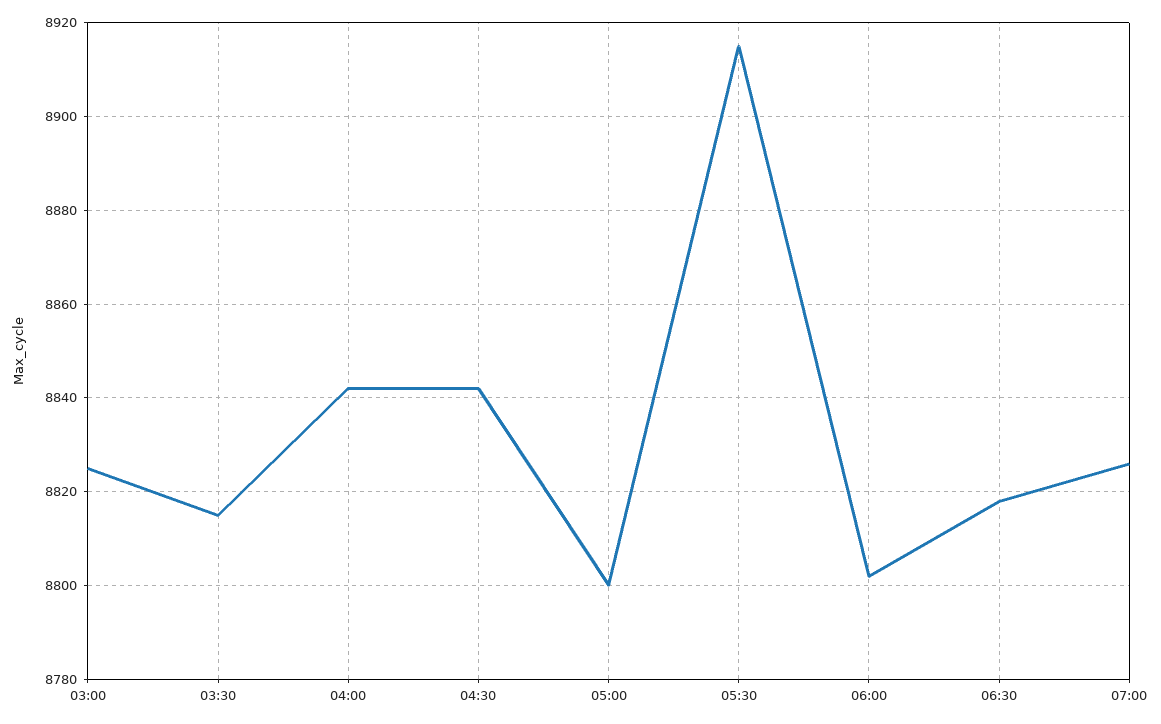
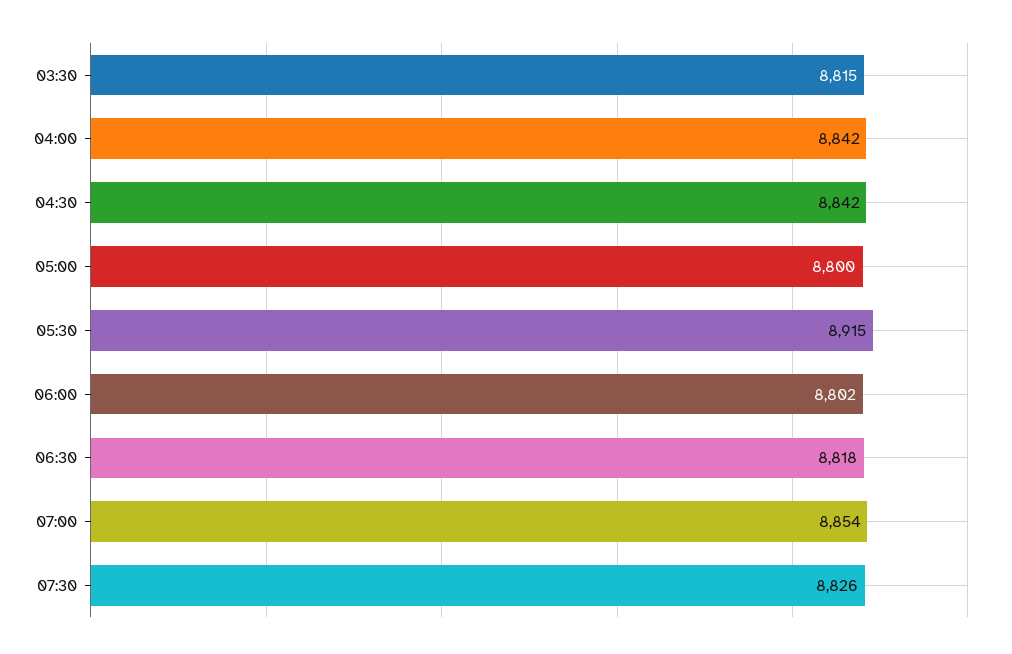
03:00: 8825 -> none
07:00: 8825 -> 8854
07:30: none -> 8826

